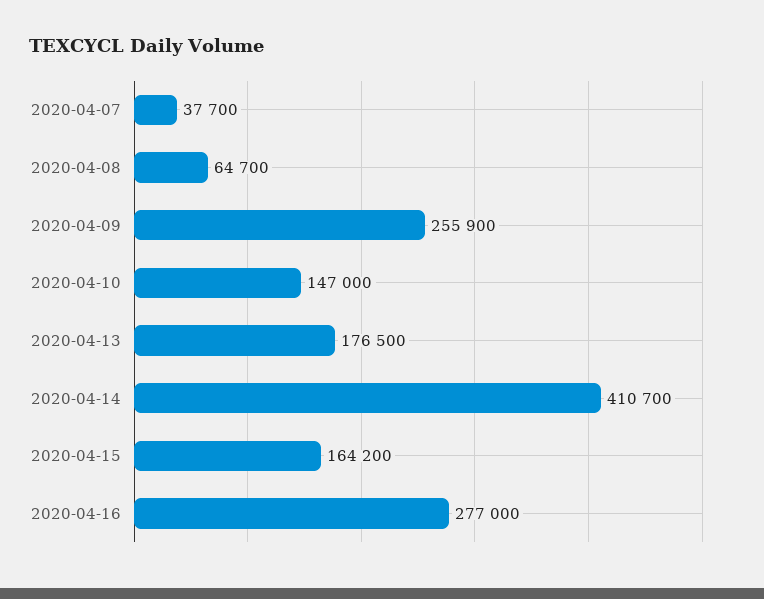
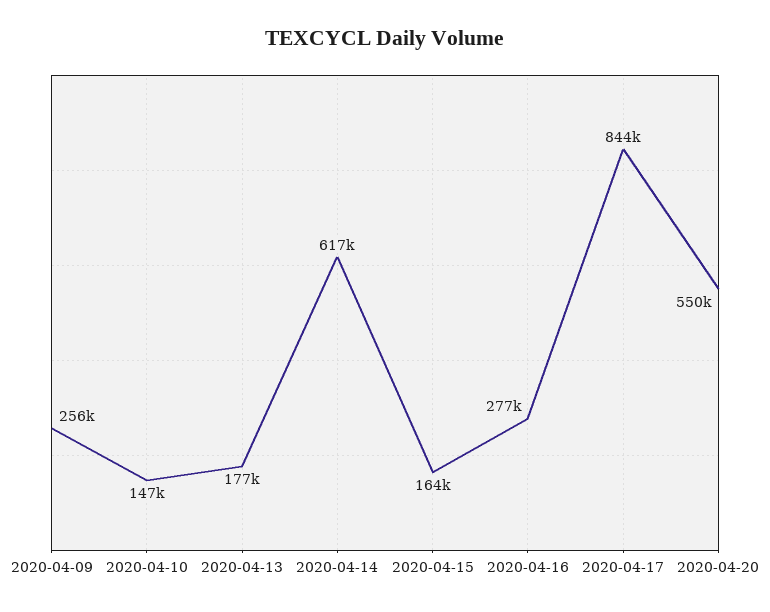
2020-04-07: 37700 -> none
2020-04-08: 64700 -> none
2020-04-14: 410700 -> 617000
2020-04-17: none -> 844000
2020-04-20: none -> 550000

